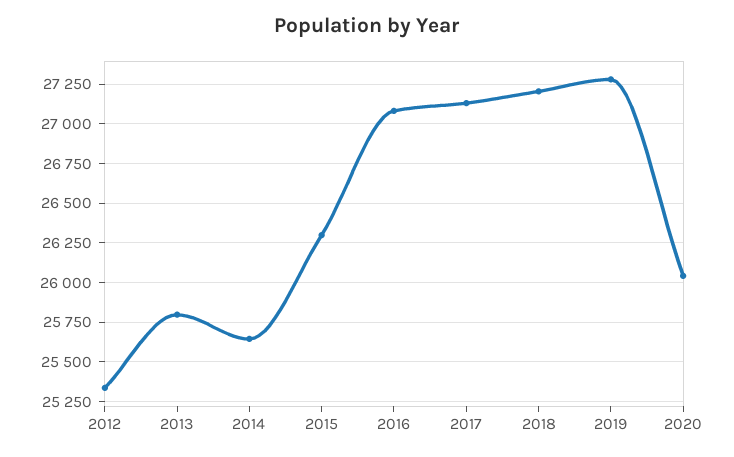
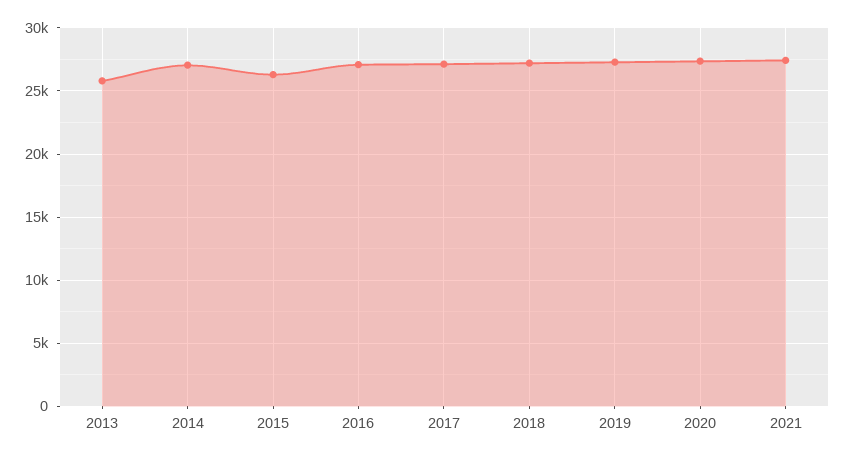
2012: 25350 -> none
2014: 25650 -> 27000
2020: 26050 -> 27500
2021: none -> 27500

